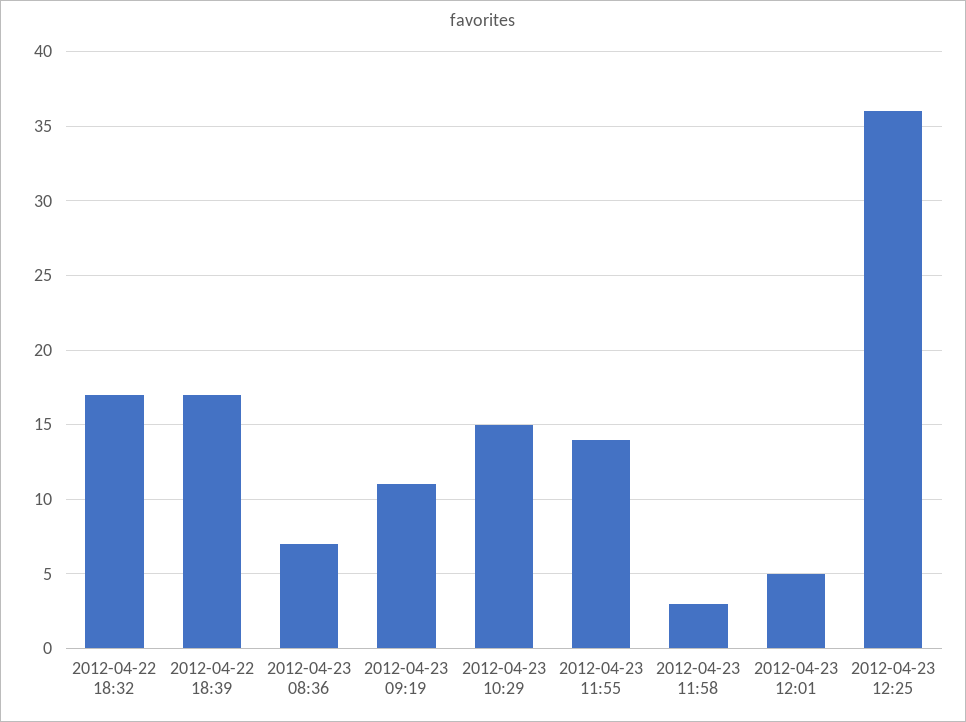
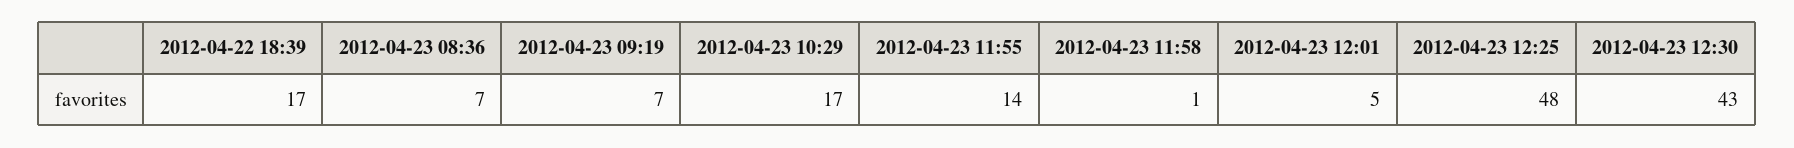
2012-04-22 18:32: 17 -> none
2012-04-23 09:19: 11 -> 7
2012-04-23 10:29: 15 -> 17
2012-04-23 11:58: 3 -> 1
2012-04-23 12:25: 36 -> 48
2012-04-23 12:30: none -> 43

